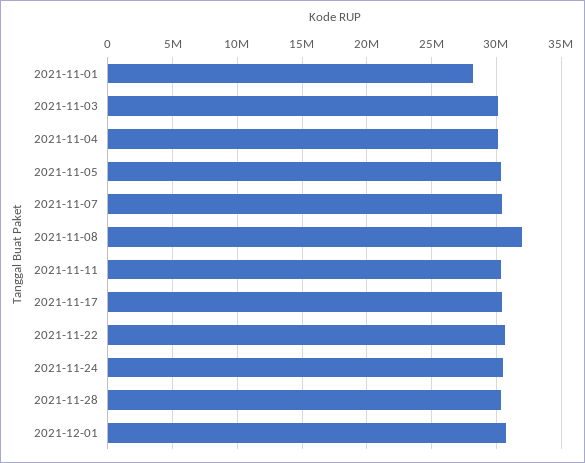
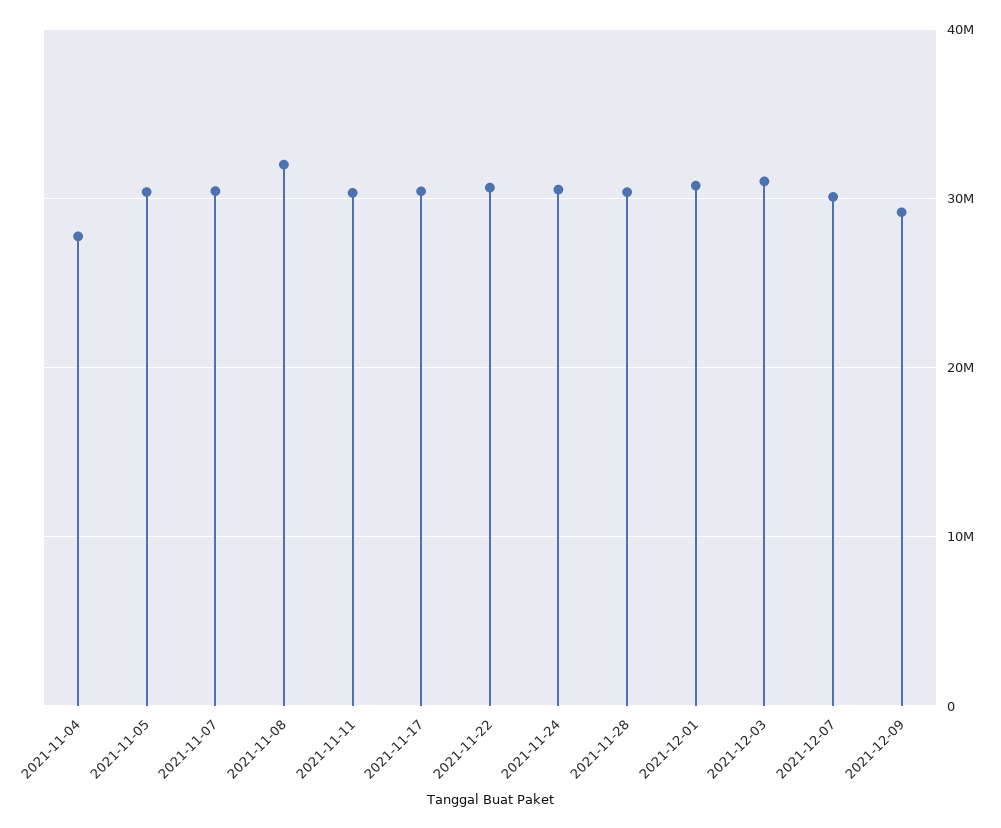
2021-11-01: 28000000 -> none
2021-11-03: 30000000 -> none
2021-11-04: 30000000 -> 28000000
2021-12-03: none -> 31000000
2021-12-07: none -> 30000000
2021-12-09: none -> 29000000

